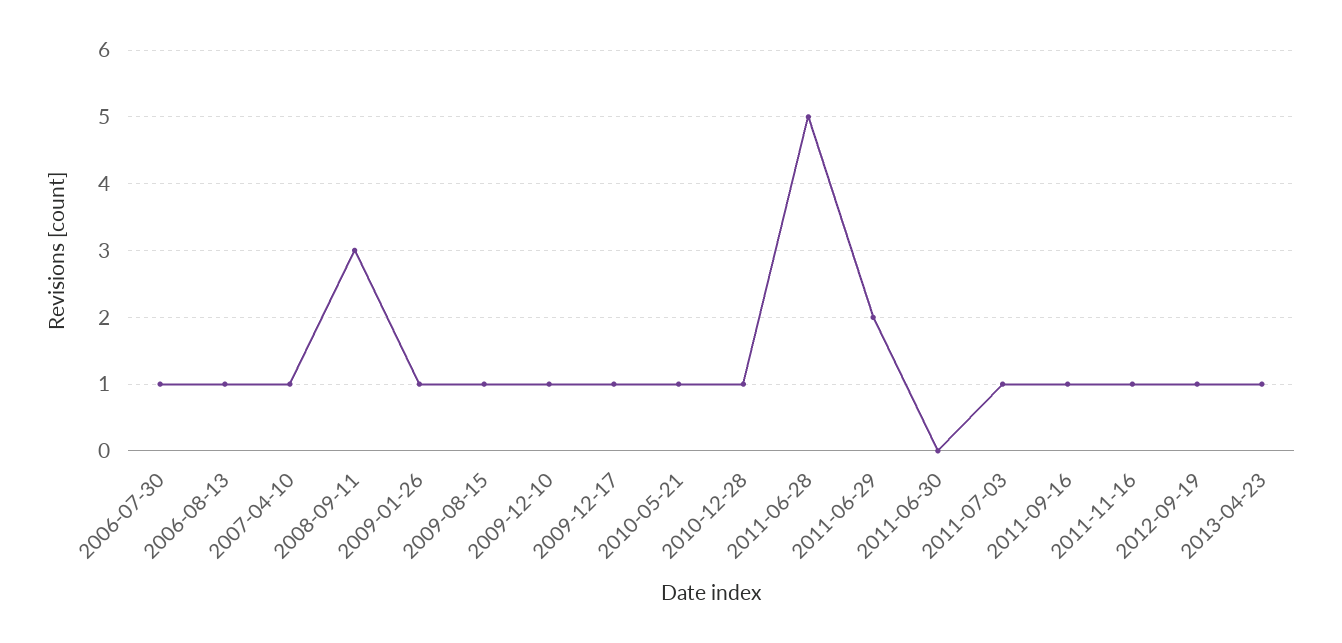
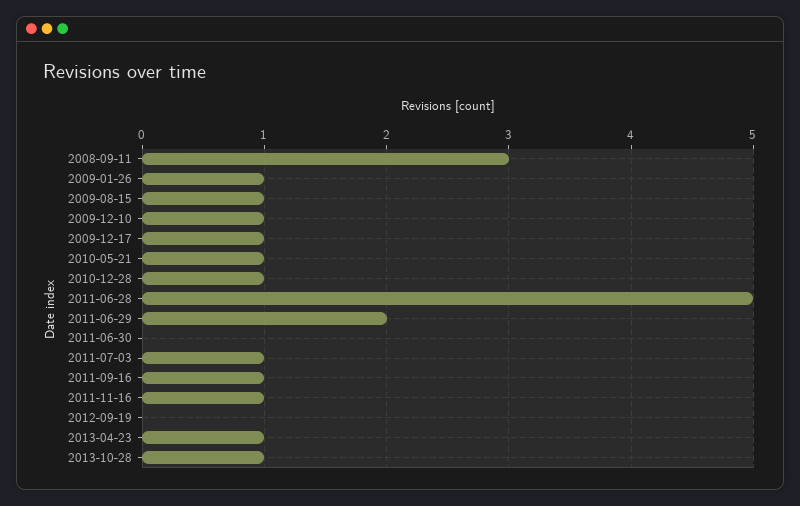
2006-07-30: 1 -> none
2006-08-13: 1 -> none
2007-04-10: 1 -> none
2012-09-19: 1 -> 0
2013-10-28: none -> 1

